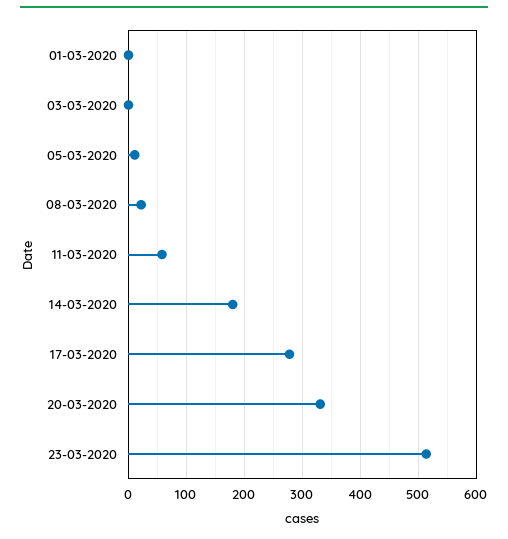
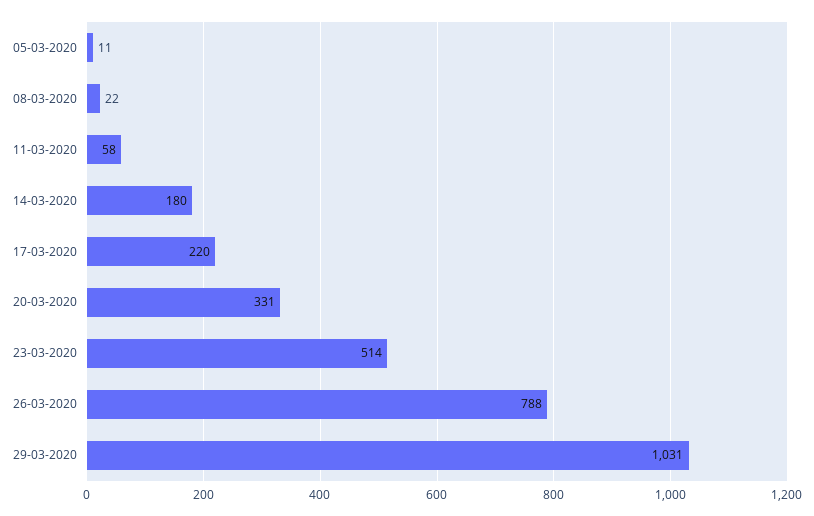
01-03-2020: 0 -> none
03-03-2020: 0 -> none
17-03-2020: 280 -> 220
26-03-2020: none -> 788
29-03-2020: none -> 1031

